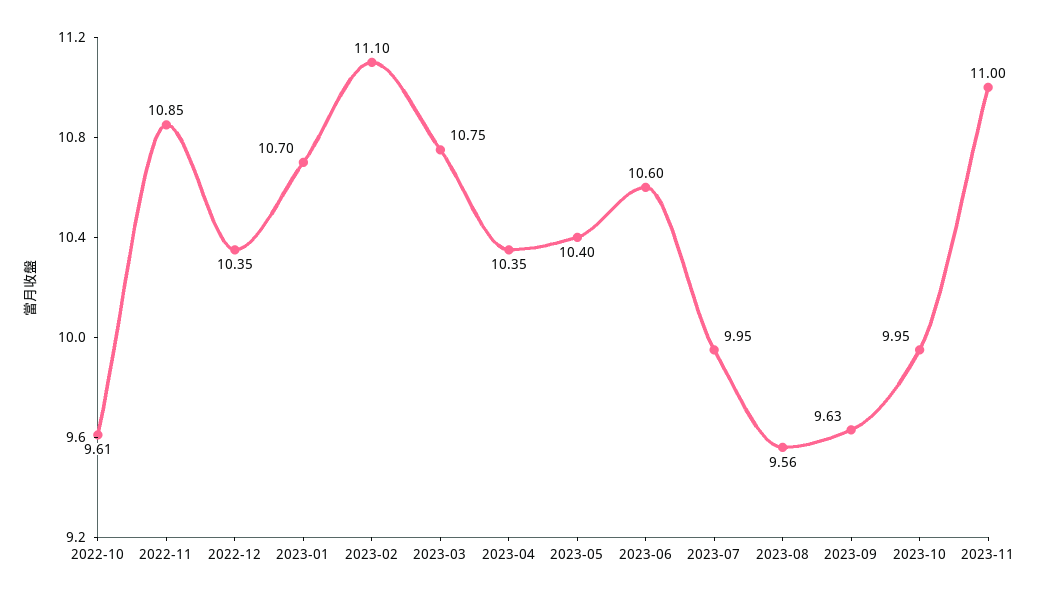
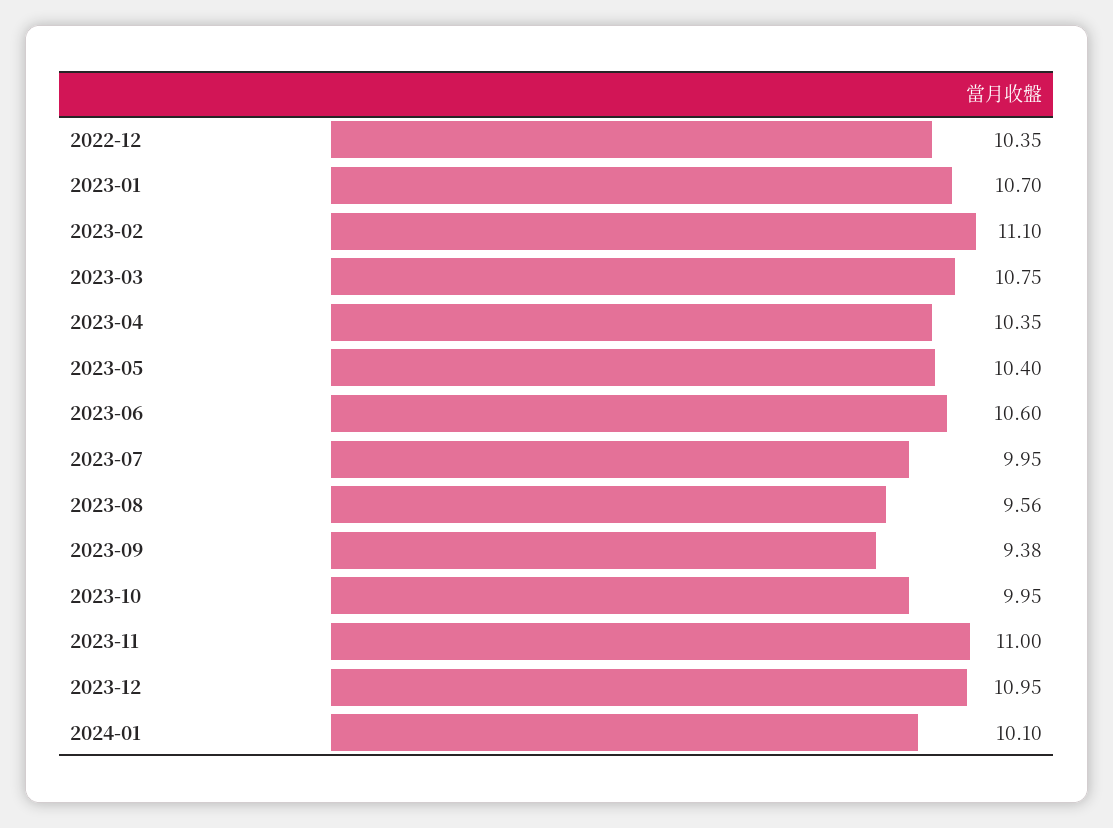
2022-10: 9.61 -> none
2022-11: 10.85 -> none
2023-09: 9.63 -> 9.38
2023-12: none -> 10.95
2024-01: none -> 10.1

